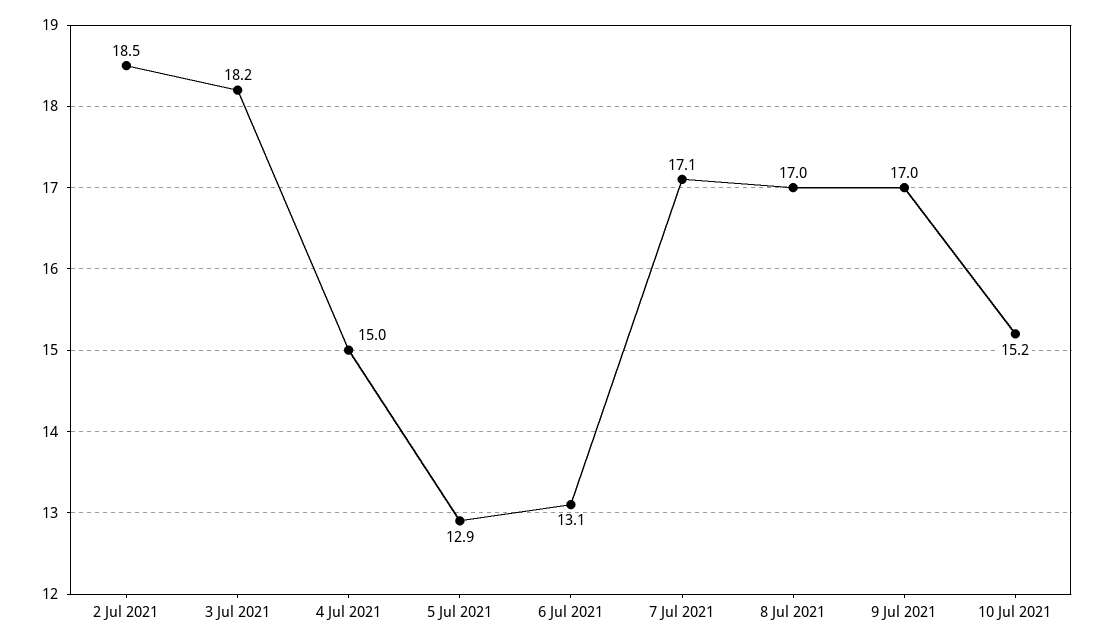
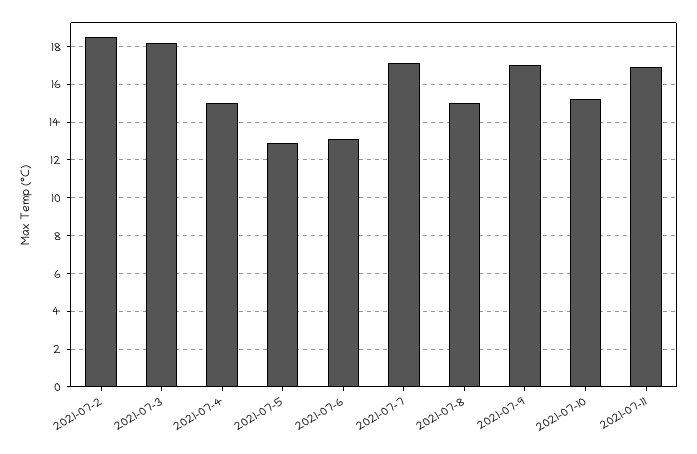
8 Jul 2021: 17 -> 15
2021-07-11: none -> 17

